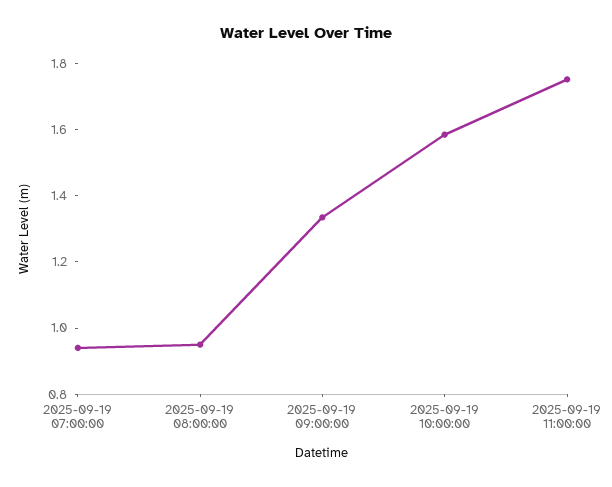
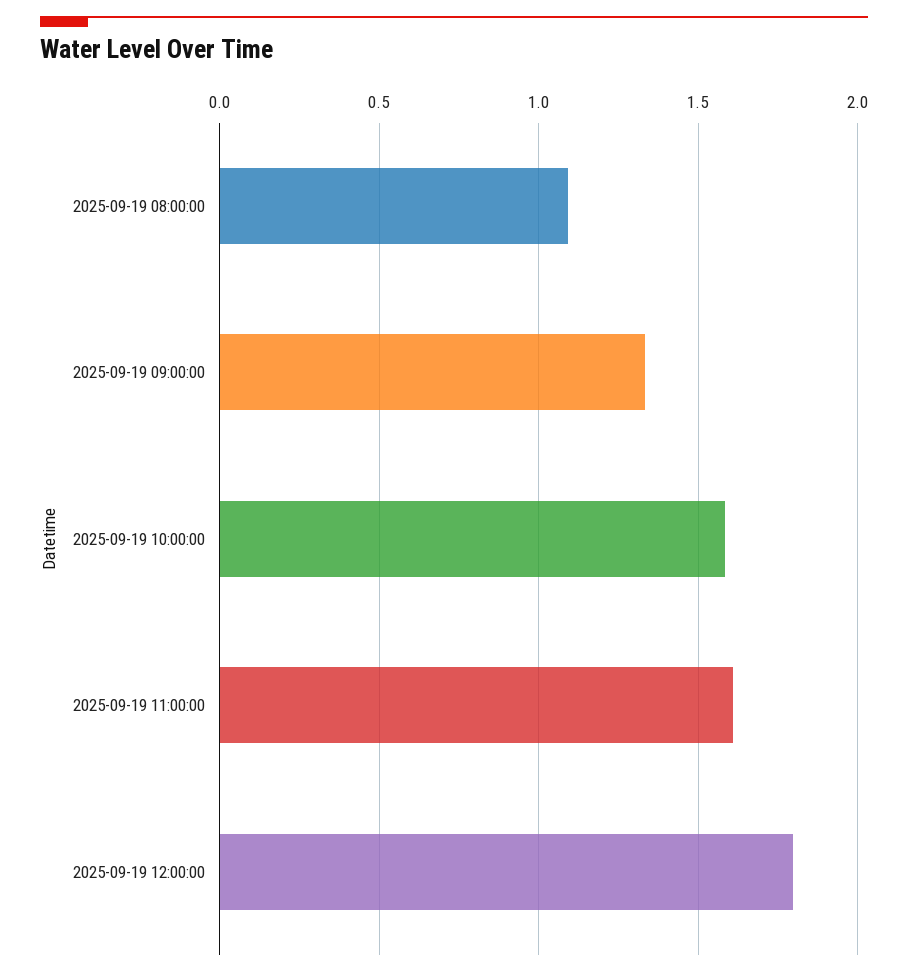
2025-09-19 07:00:00: 0.95 -> none
2025-09-19 08:00:00: 0.95 -> 1.1
2025-09-19 11:00:00: 1.75 -> 1.6
2025-09-19 12:00:00: none -> 1.8

